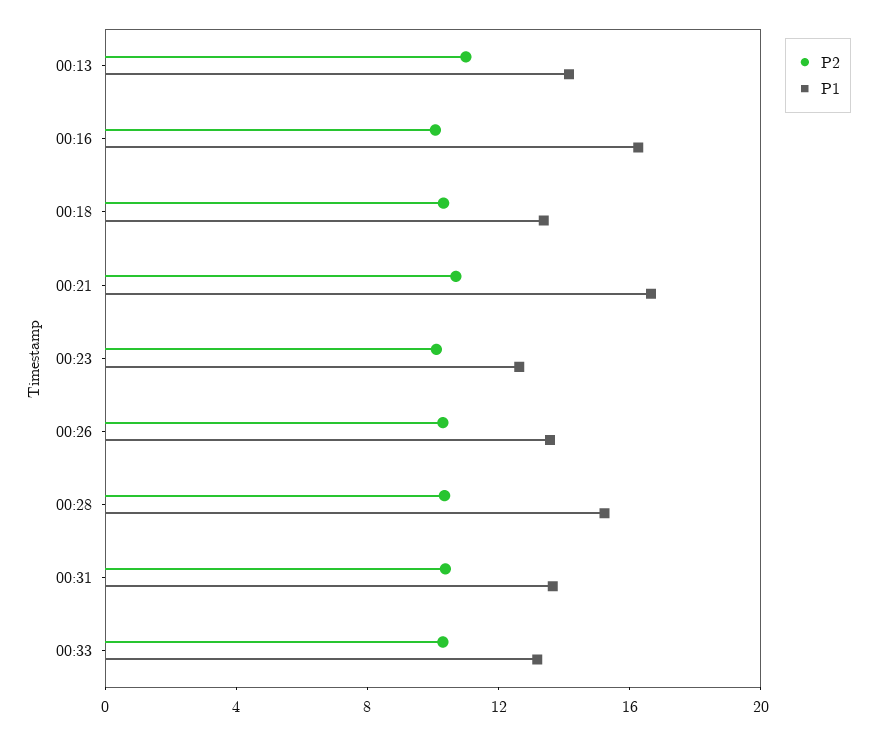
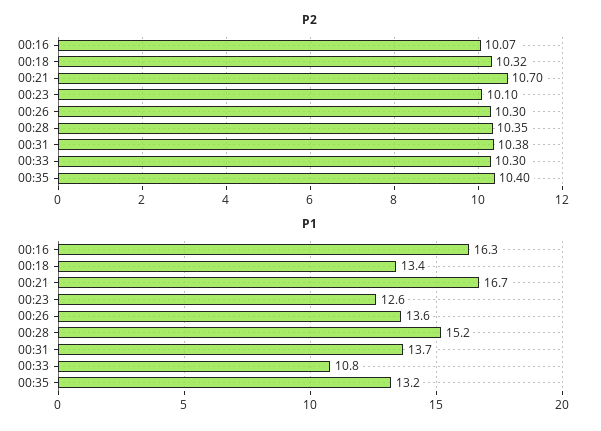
P2, 00:13: 11 -> none
P1, 00:13: 14 -> none
P1, 00:33: 13 -> 10.8
P2, 00:35: none -> 10.4
P1, 00:35: none -> 13.2

